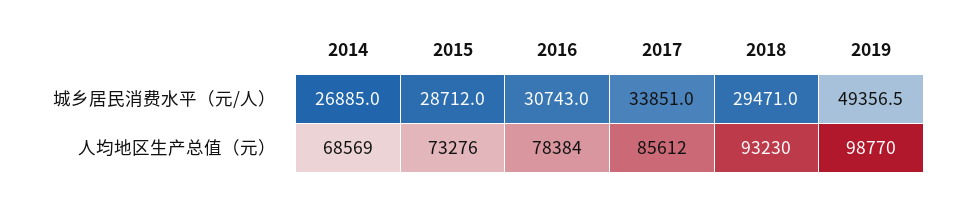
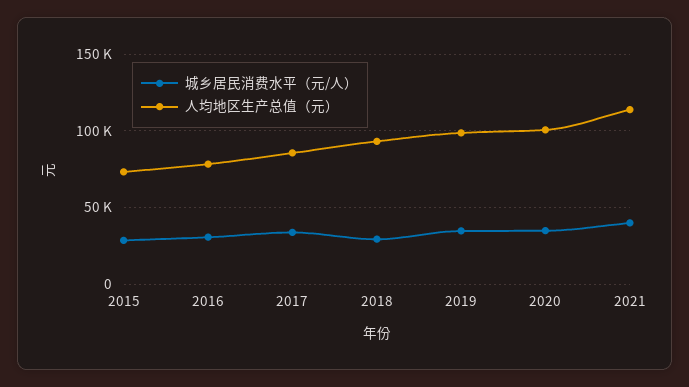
城乡居民消费水平（元/人）, 2014: 26885 -> none
城乡居民消费水平（元/人）, 2019: 49356.5 -> 35000
人均地区生产总值（元）, 2014: 68569 -> none
城乡居民消费水平（元/人）, 2020: none -> 35000
人均地区生产总值（元）, 2020: none -> 100000
城乡居民消费水平（元/人）, 2021: none -> 40000
人均地区生产总值（元）, 2021: none -> 115000

